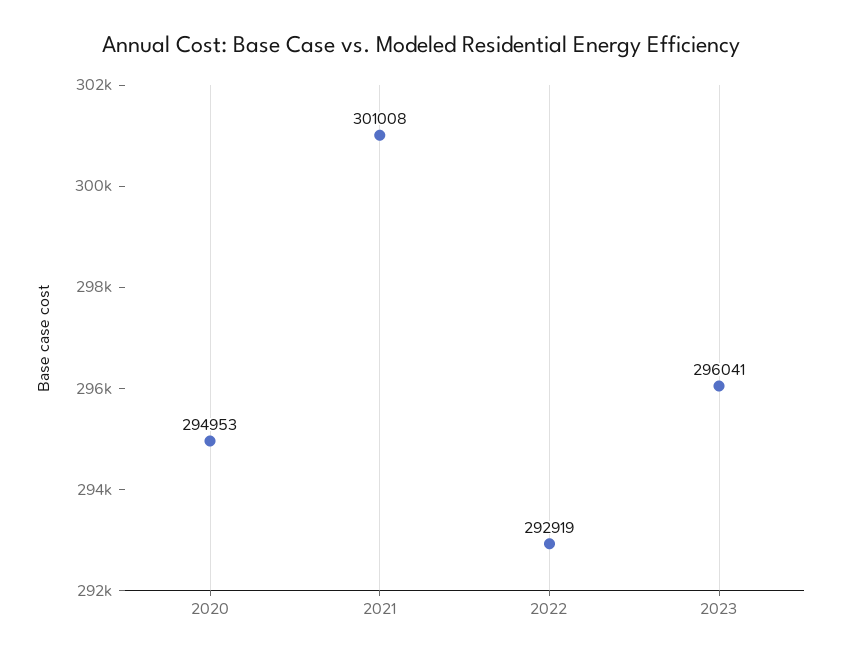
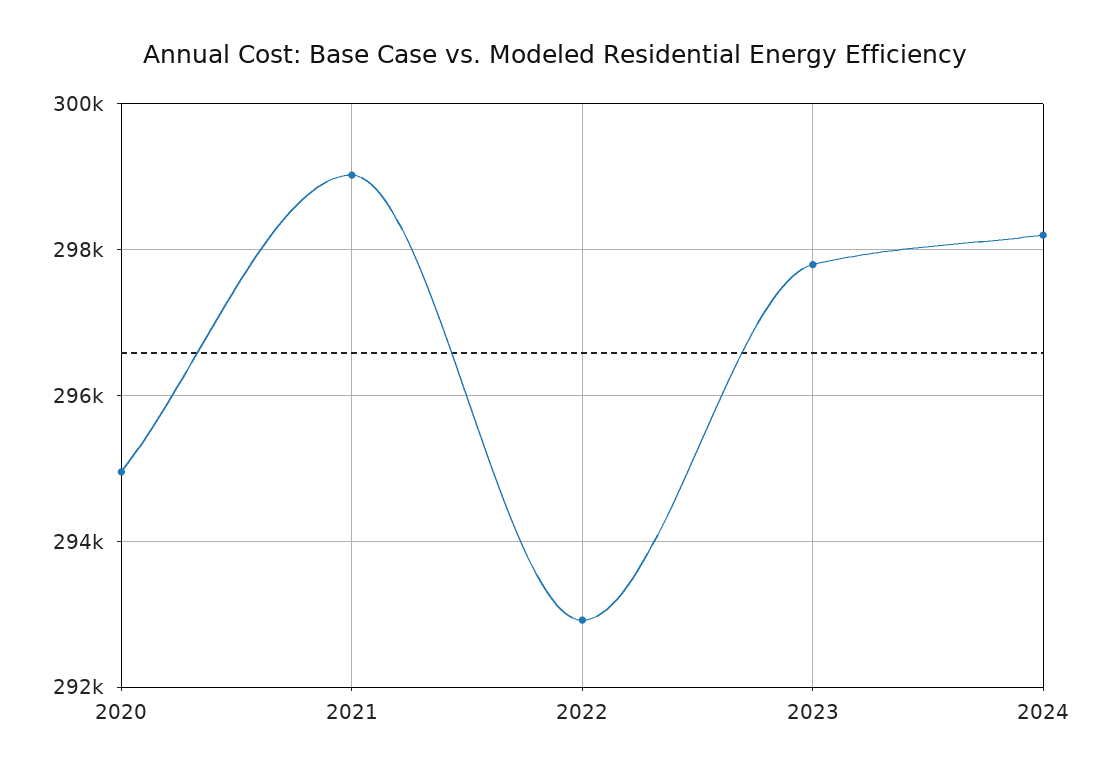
2021: 301008 -> 299000
2023: 296041 -> 297800
2024: none -> 298200

